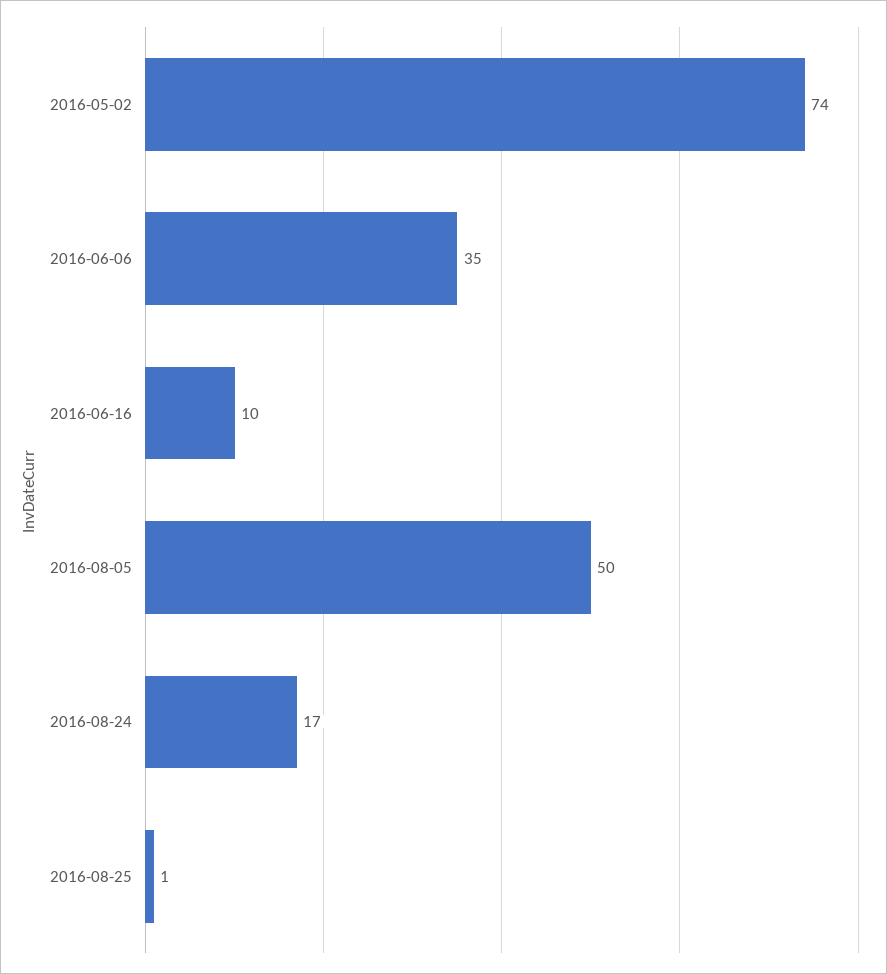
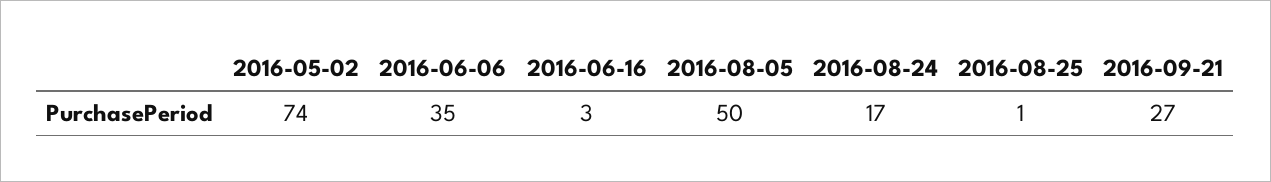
2016-06-16: 10 -> 3
2016-09-21: none -> 27

